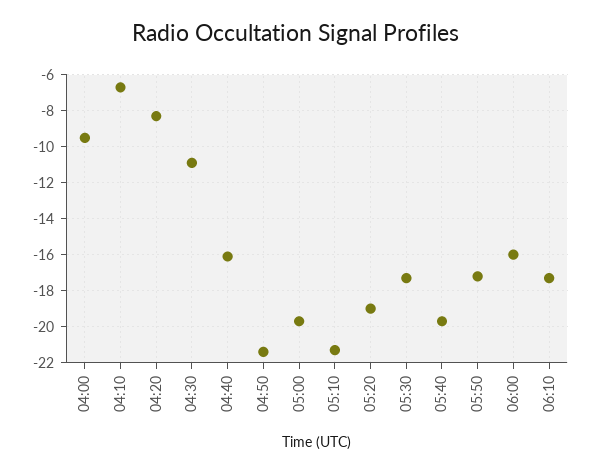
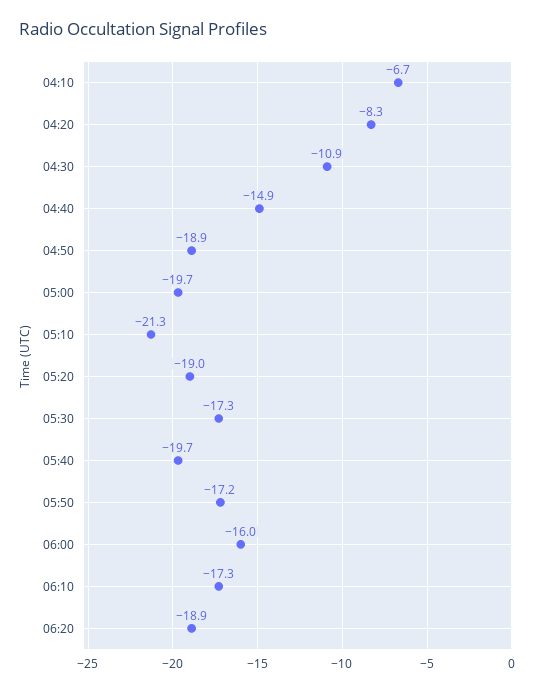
04:00: -9.5 -> none
04:40: -16 -> -14.9
04:50: -21.5 -> -18.9
06:20: none -> -18.9

